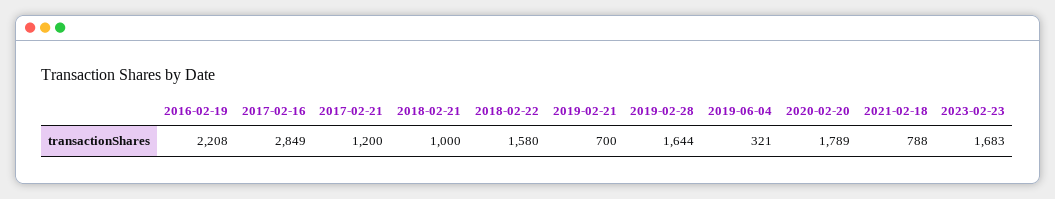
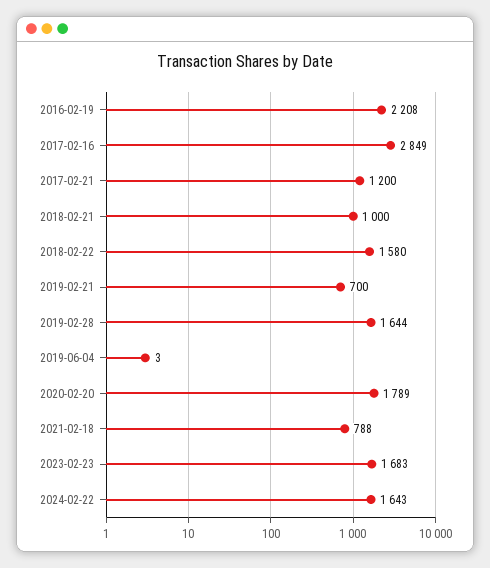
2019-06-04: 321 -> 3
2024-02-22: none -> 1643

